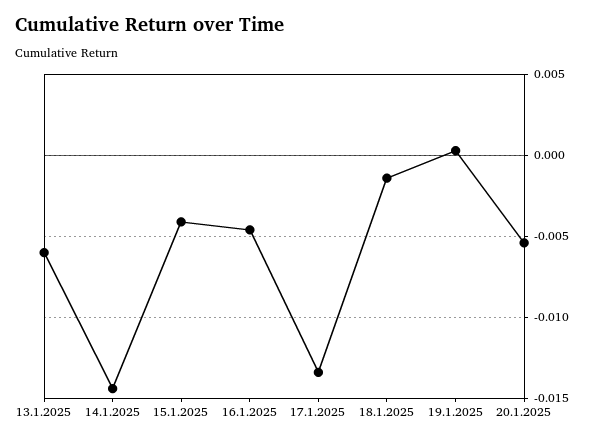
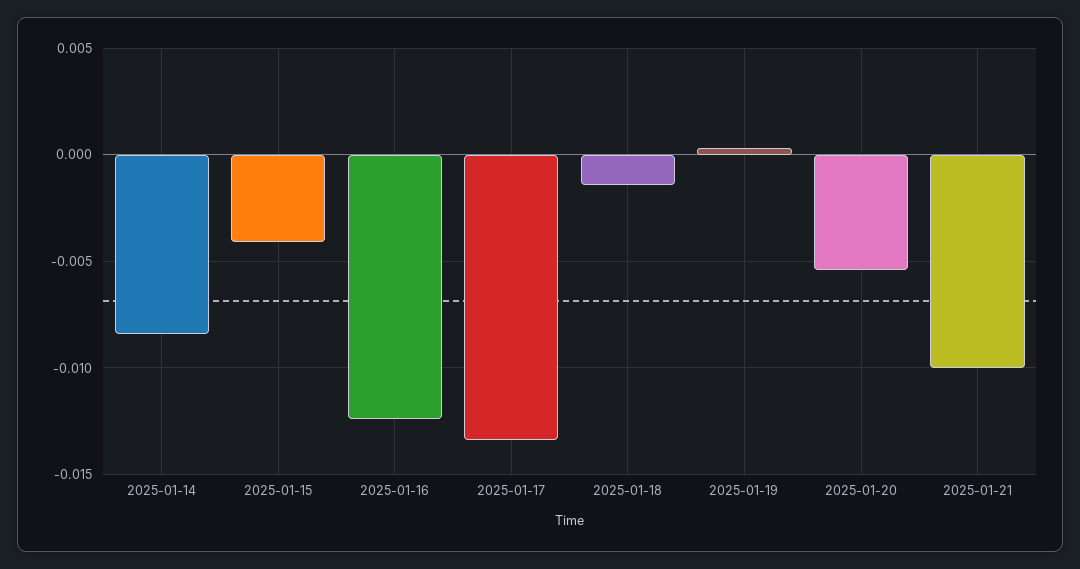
13.1.2025: -0.006 -> none
14.1.2025: -0.0145 -> -0.0085
16.1.2025: -0.0045 -> -0.0125
2025-01-21: none -> -0.01

